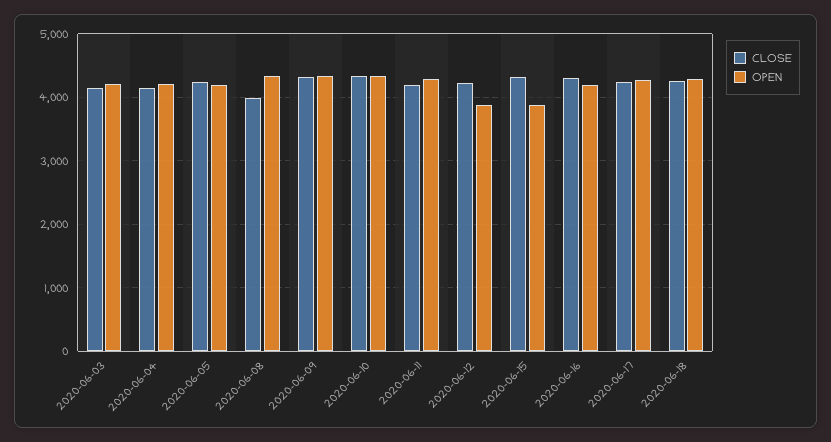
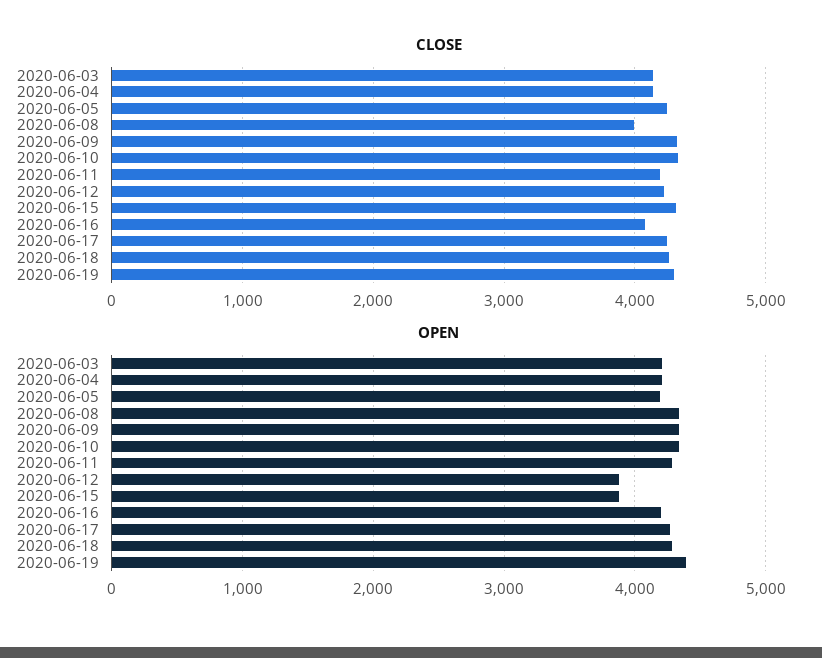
CLOSE, 2020-06-16: 4300 -> 4100
CLOSE, 2020-06-19: none -> 4300
OPEN, 2020-06-19: none -> 4400

